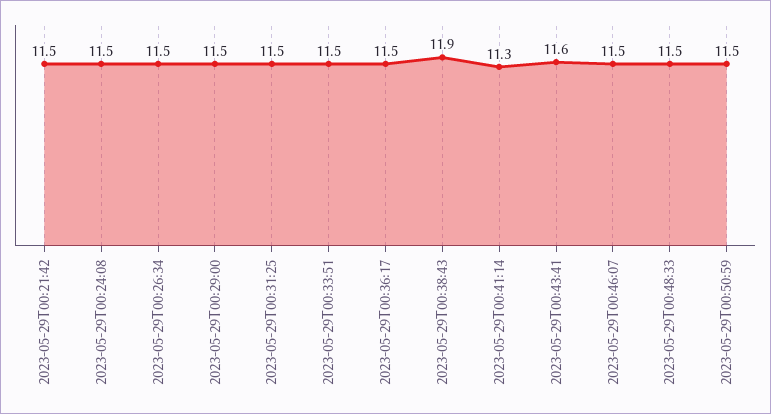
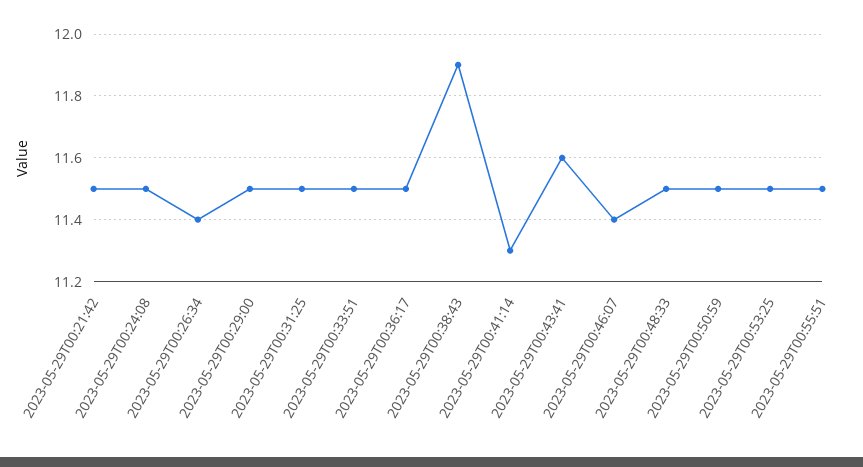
2023-05-29T00:26:34: 11.5 -> 11.4
2023-05-29T00:46:07: 11.5 -> 11.4
2023-05-29T00:53:25: none -> 11.5
2023-05-29T00:55:51: none -> 11.5

